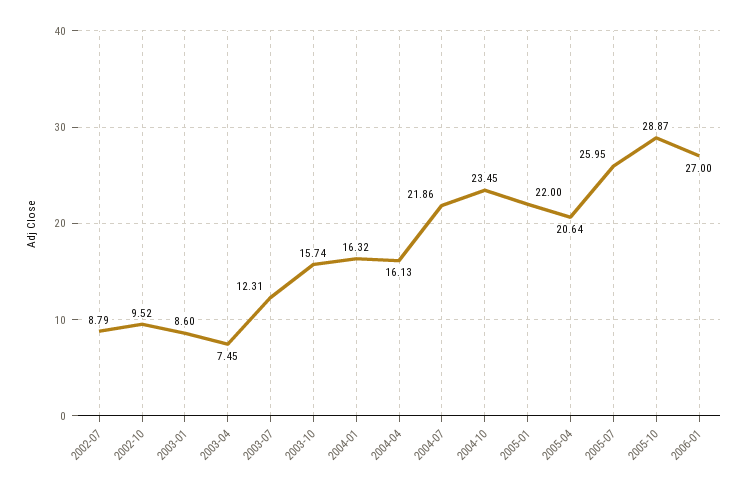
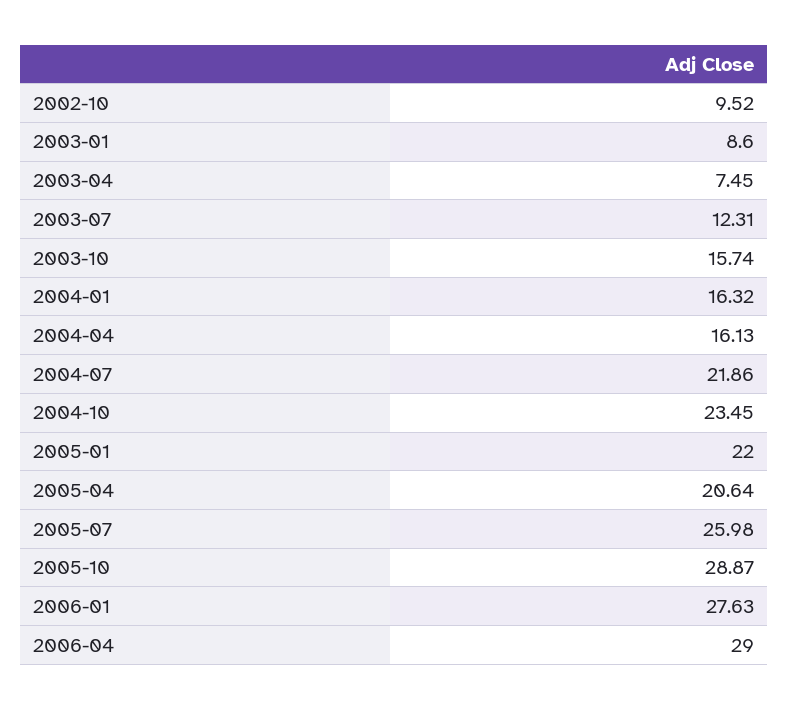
2002-07: 8.79 -> none
2005-07: 25.95 -> 25.98
2006-01: 27 -> 27.63
2006-04: none -> 29

